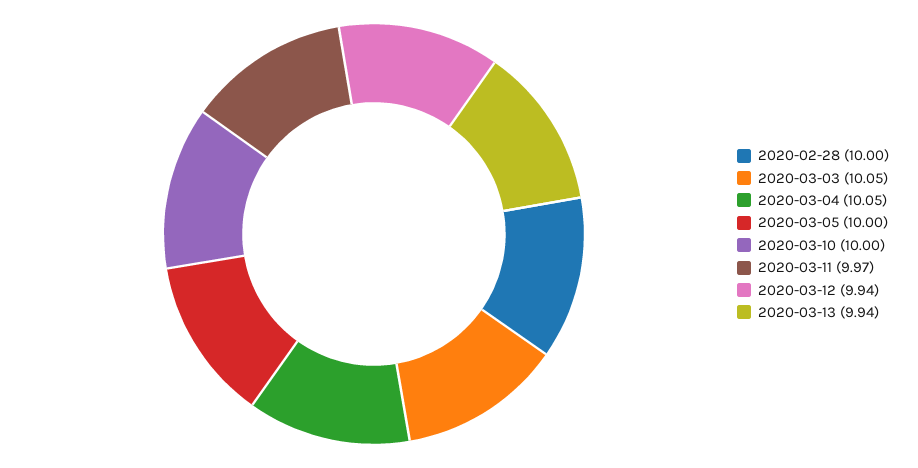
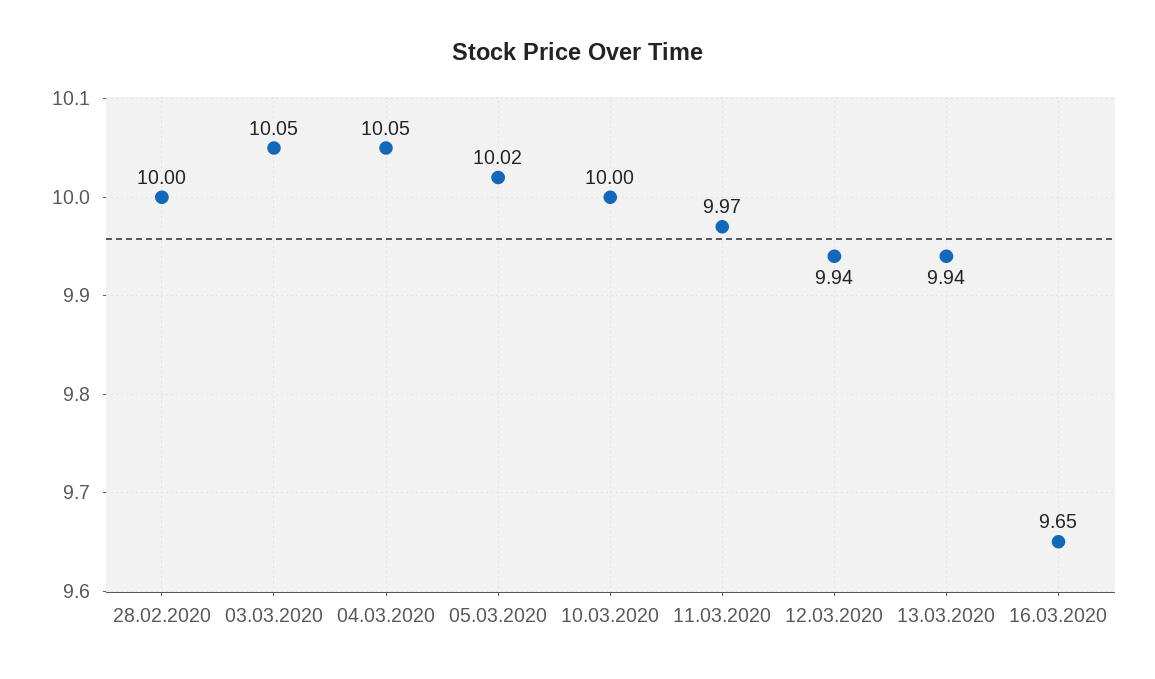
2020-03-05: 10 -> 10.02
16.03.2020: none -> 9.65

